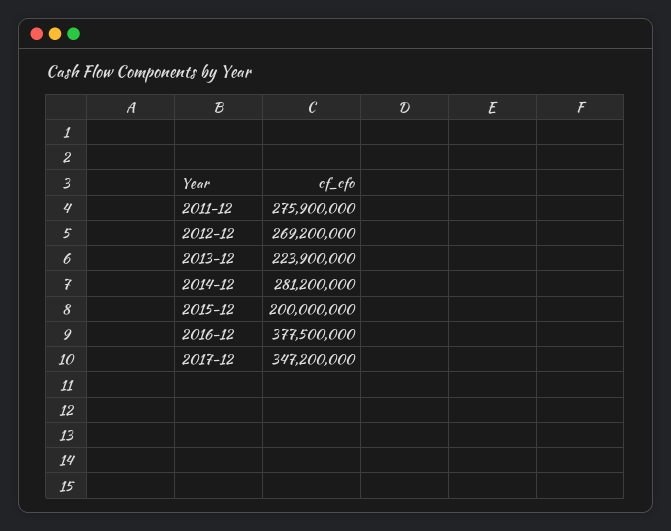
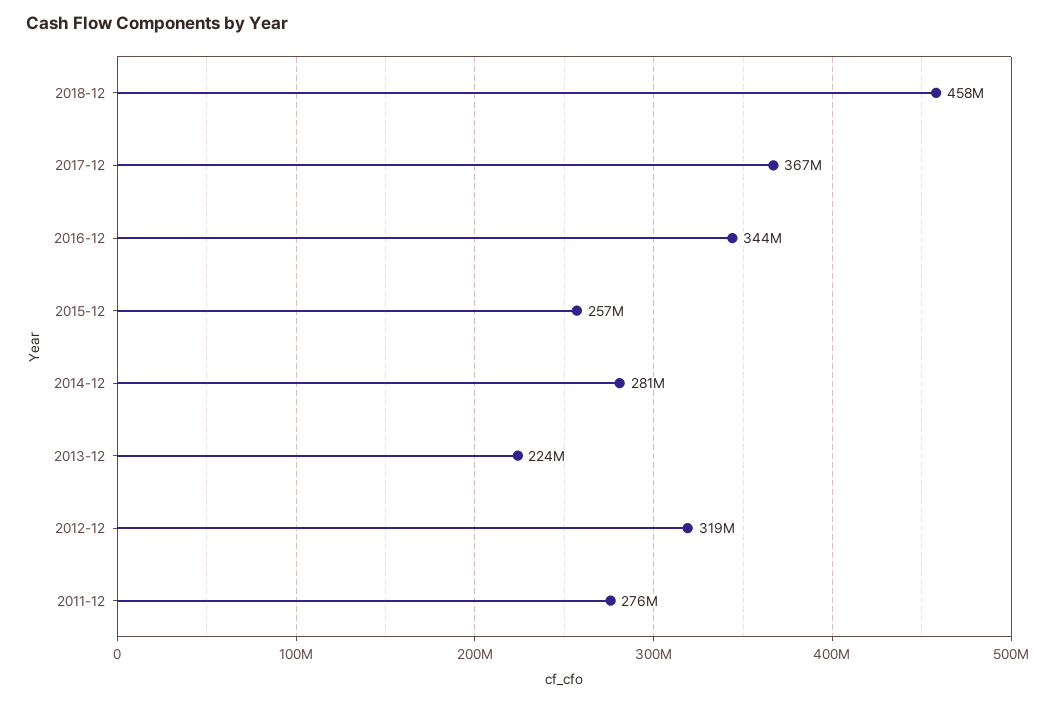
2012-12: 269200000 -> 319000000
2015-12: 200000000 -> 257000000
2016-12: 377500000 -> 344000000
2017-12: 347200000 -> 367000000
2018-12: none -> 458000000

